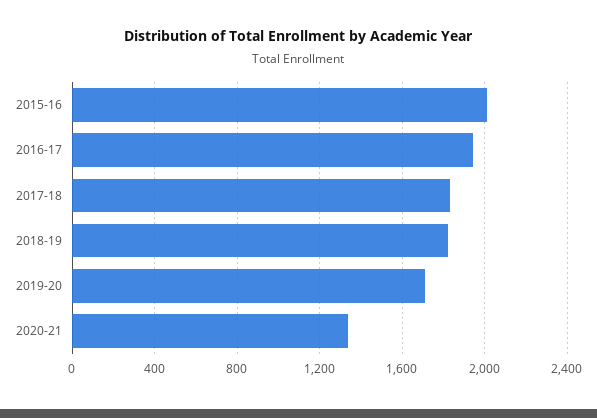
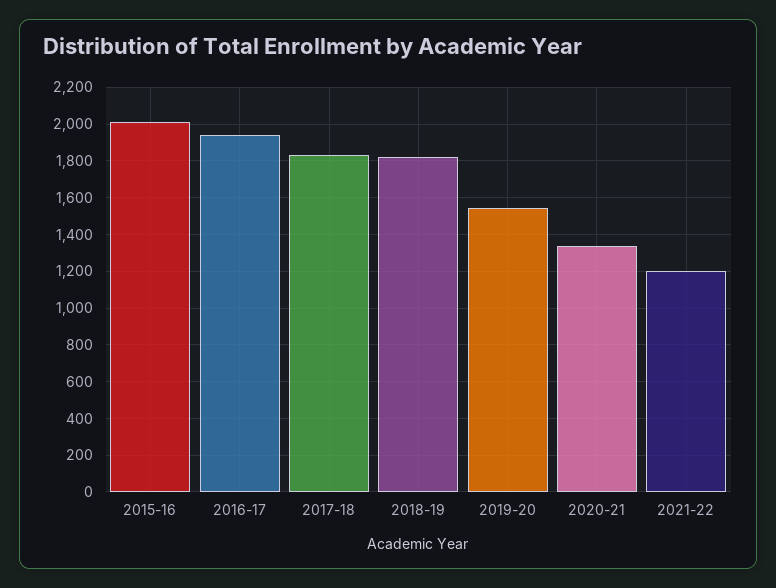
2019-20: 1700 -> 1550
2021-22: none -> 1200

